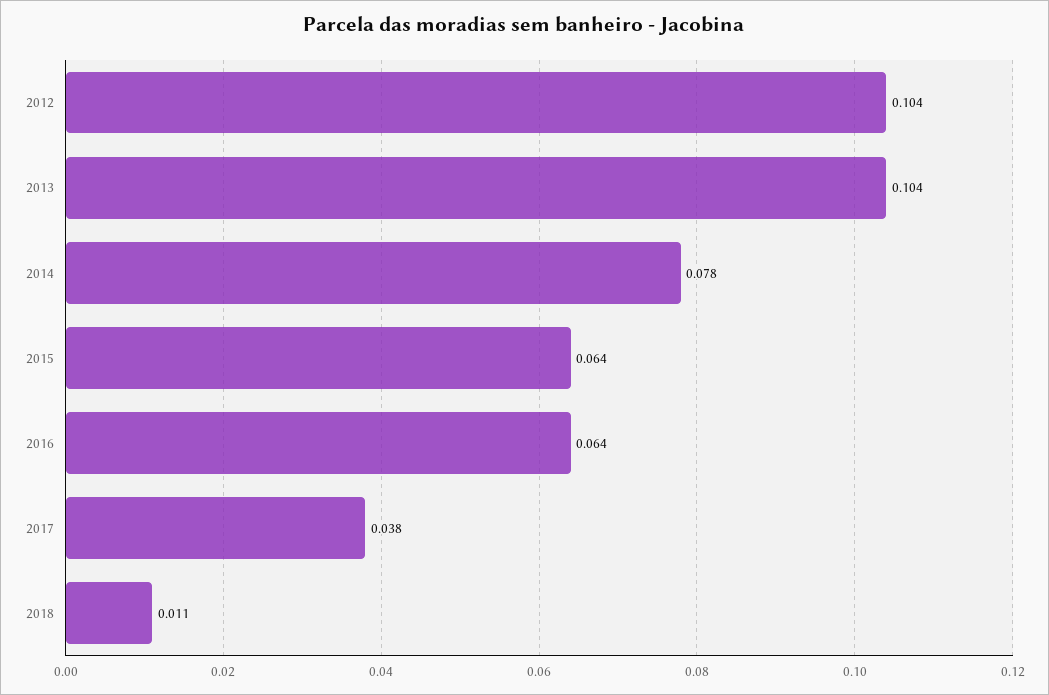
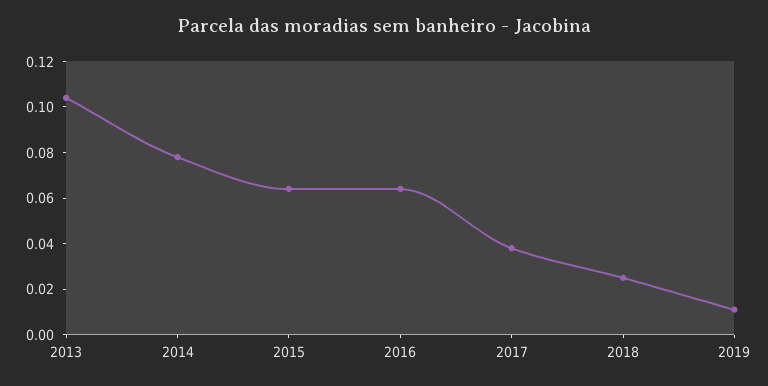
2012: 0.104 -> none
2018: 0.011 -> 0.025
2019: none -> 0.01

